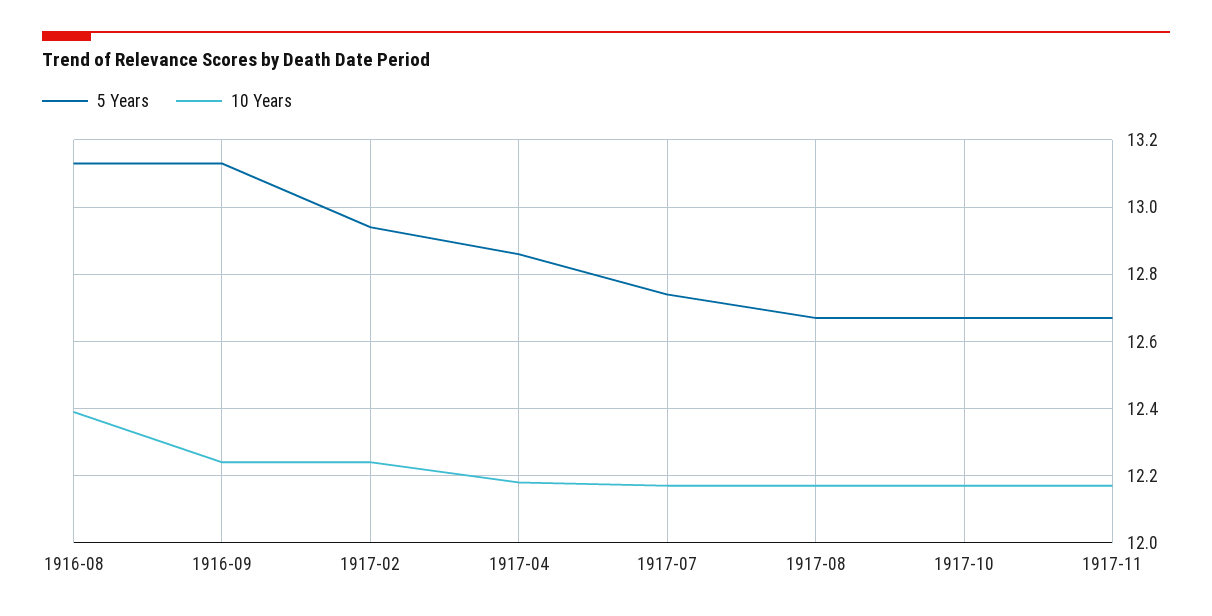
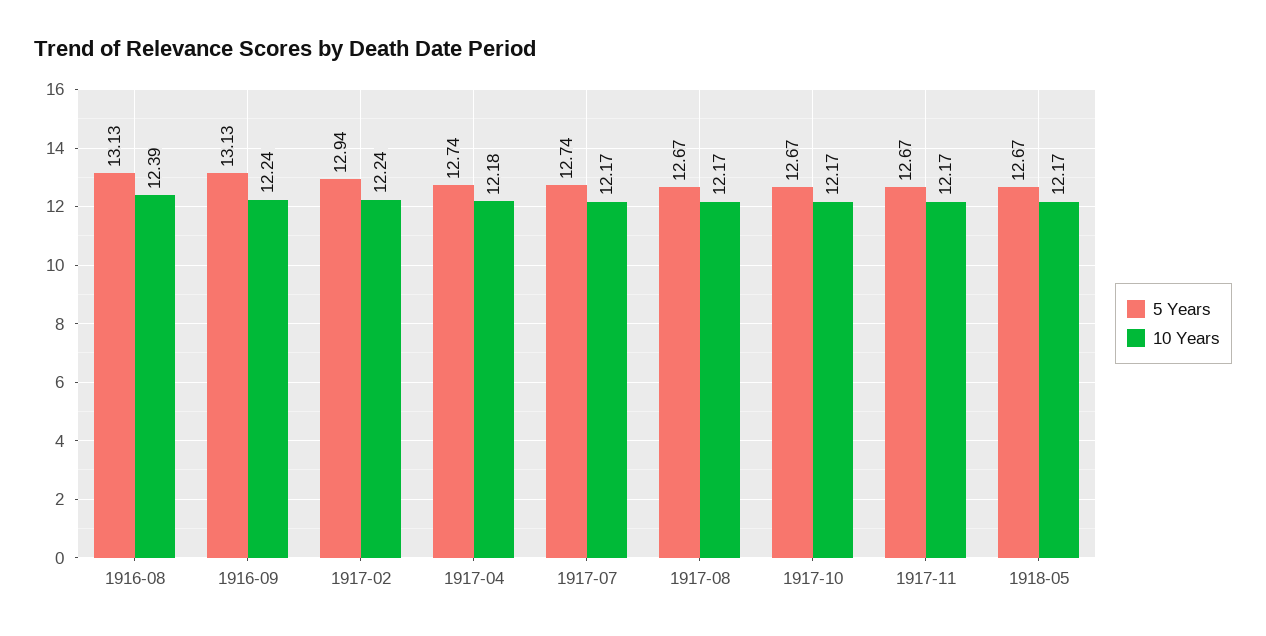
5 Years, 1917-04: 12.85 -> 12.74
5 Years, 1918-05: none -> 12.67
10 Years, 1918-05: none -> 12.17

